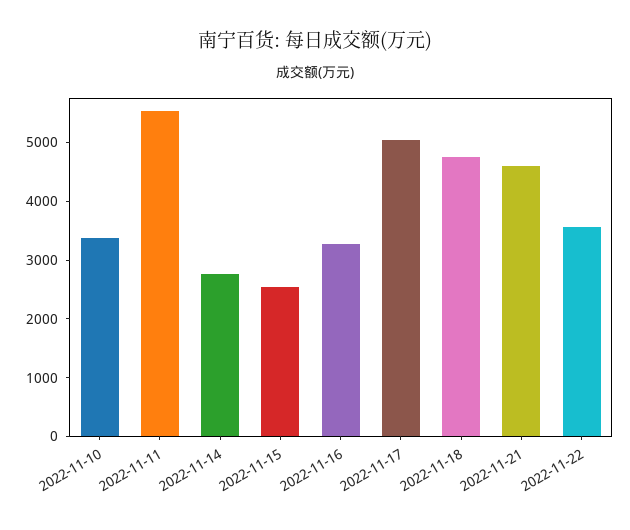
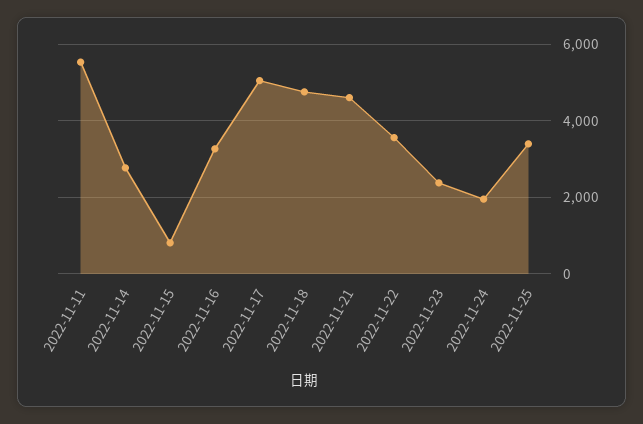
2022-11-10: 3400 -> none
2022-11-15: 2600 -> 800
2022-11-23: none -> 2400
2022-11-24: none -> 2000
2022-11-25: none -> 3400

